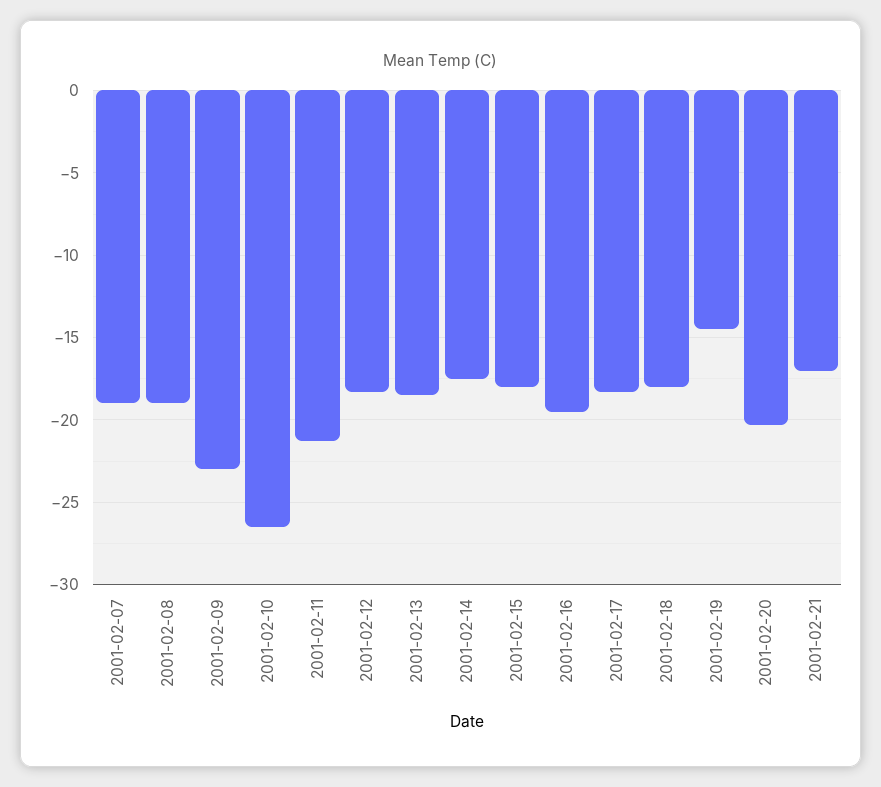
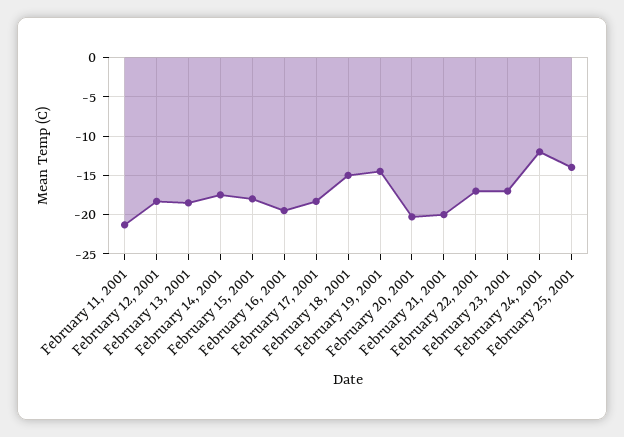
2001-02-07: -19 -> none
2001-02-08: -19 -> none
2001-02-09: -23 -> none
2001-02-10: -26.5 -> none
2001-02-18: -18 -> -15
2001-02-21: -17 -> -20
February 22, 2001: none -> -17
February 23, 2001: none -> -17
February 24, 2001: none -> -12
February 25, 2001: none -> -14

